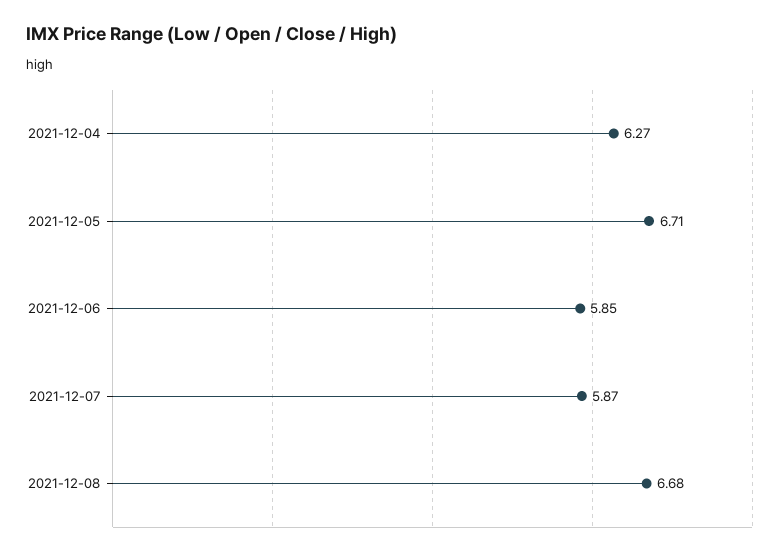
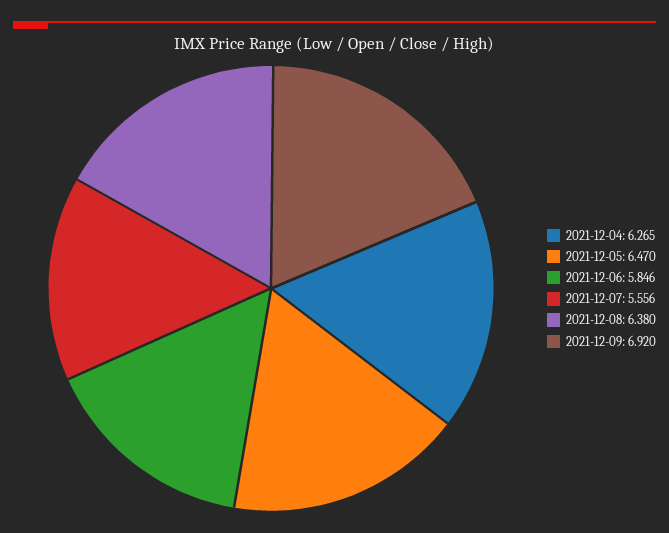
2021-12-05: 6.71 -> 6.47
2021-12-07: 5.87 -> 5.556
2021-12-08: 6.68 -> 6.38
2021-12-09: none -> 6.92

